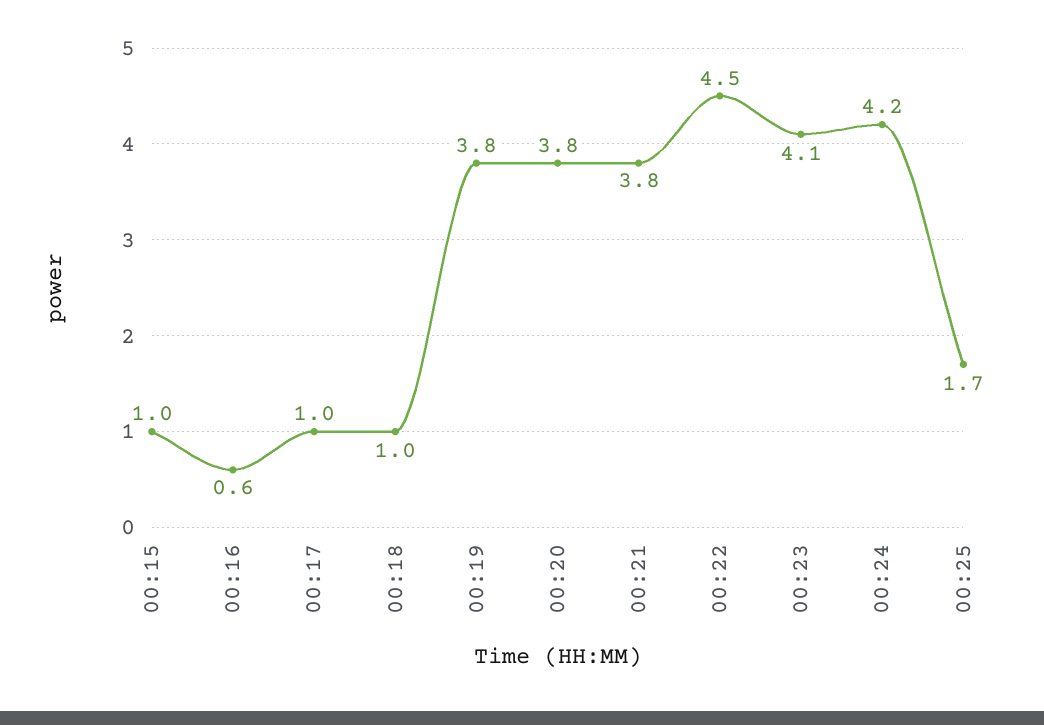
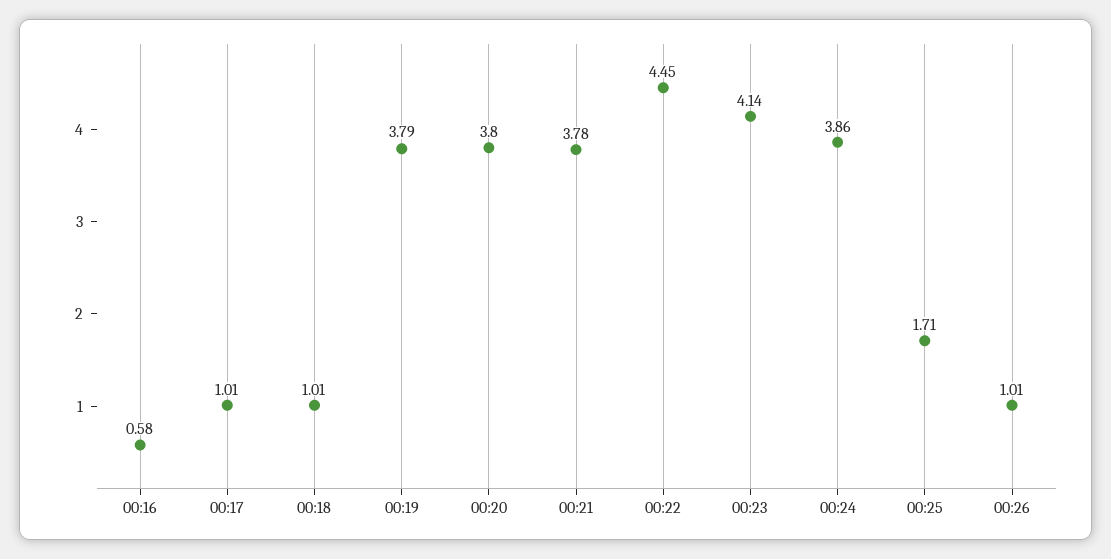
00:15: 1 -> none
00:24: 4.2 -> 3.86
00:26: none -> 1.01

